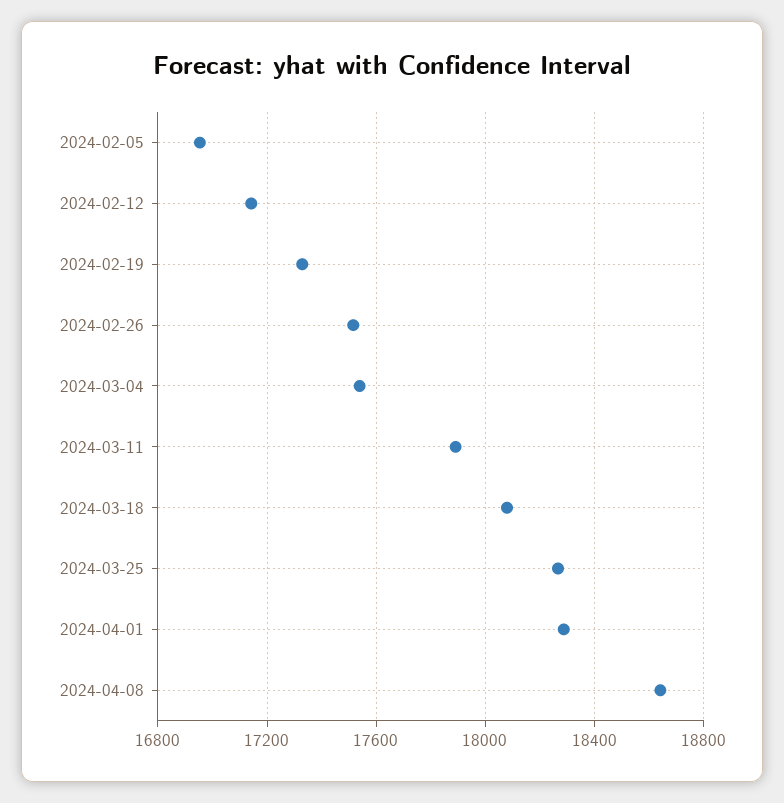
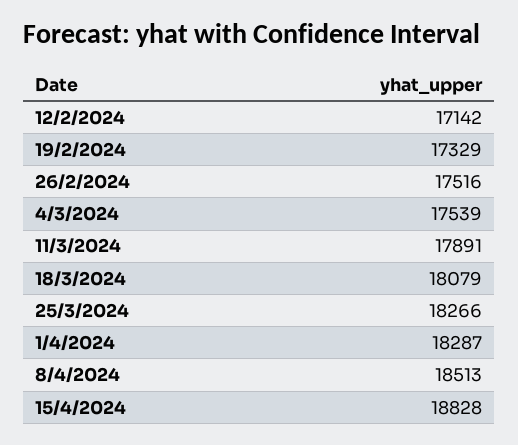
2024-02-05: 16950 -> none
2024-04-08: 18650 -> 18513
15/4/2024: none -> 18828

